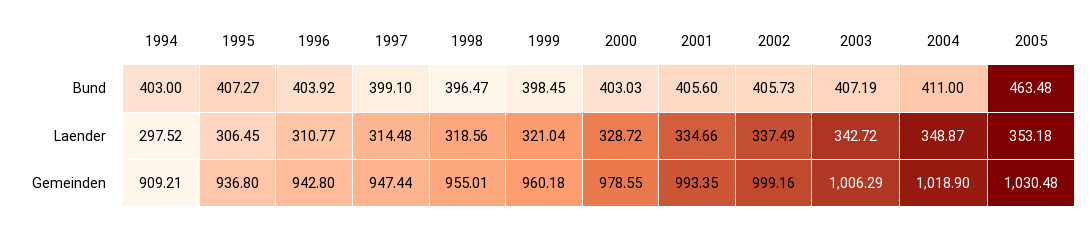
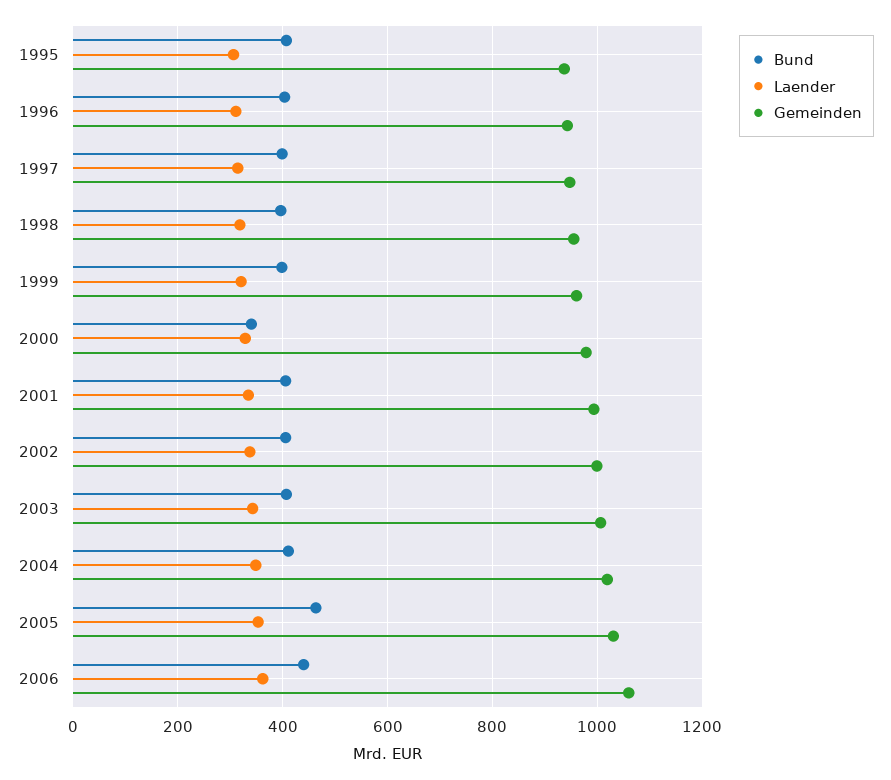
Bund, 1994: 403 -> none
Bund, 2000: 403.03 -> 340
Laender, 1994: 297.52 -> none
Gemeinden, 1994: 909.21 -> none
Bund, 2006: none -> 440
Laender, 2006: none -> 360
Gemeinden, 2006: none -> 1060

